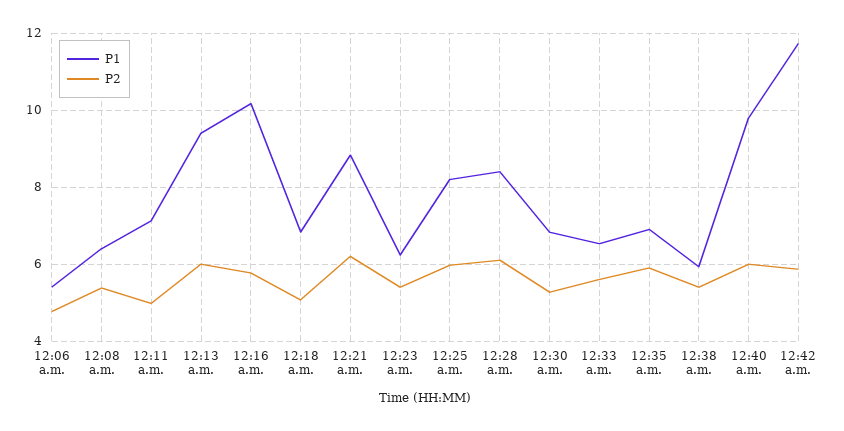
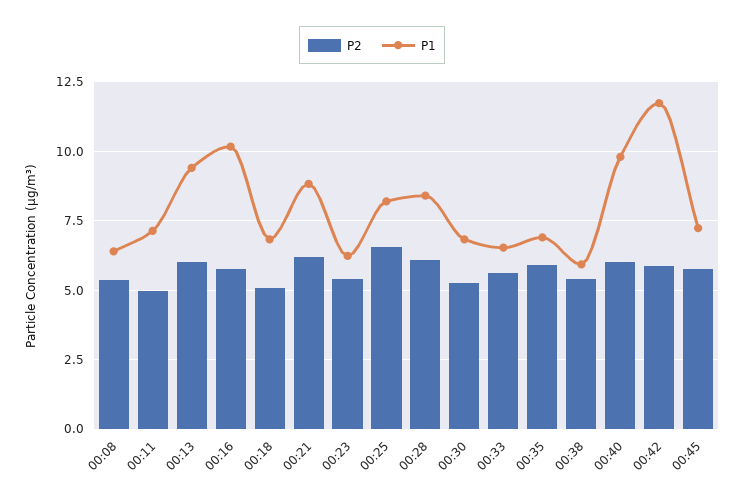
P1, 12:06 a.m.: 5.4 -> none
P2, 12:06 a.m.: 4.8 -> none
P2, 12:25 a.m.: 6 -> 6.5
P2, 00:45: none -> 5.75
P1, 00:45: none -> 7.25

